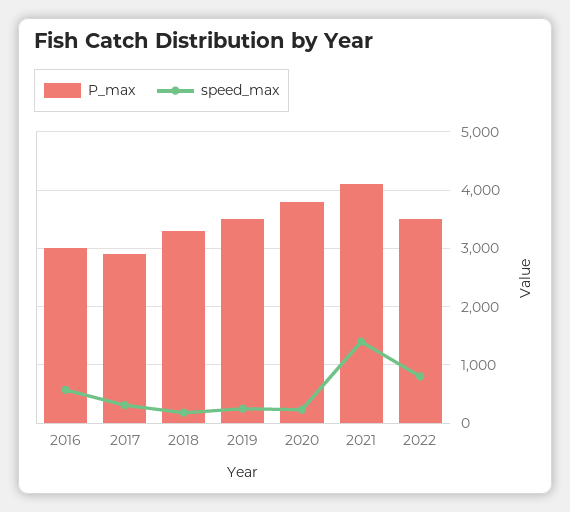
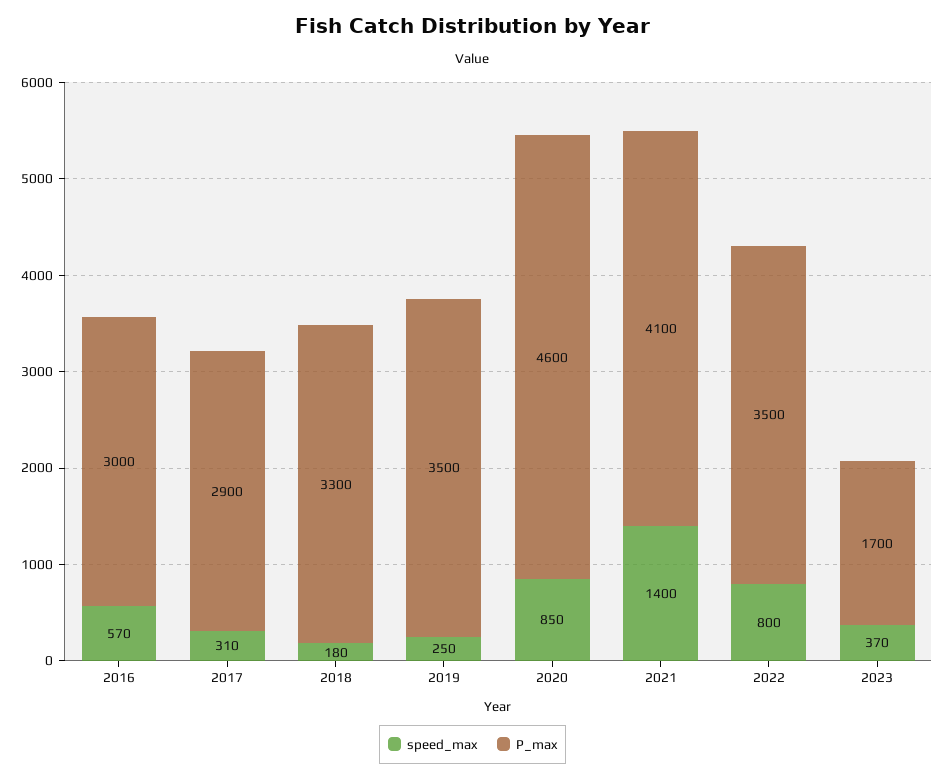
P_max, 2020: 3800 -> 4600
speed_max, 2020: 200 -> 850
speed_max, 2023: none -> 370
P_max, 2023: none -> 1700

